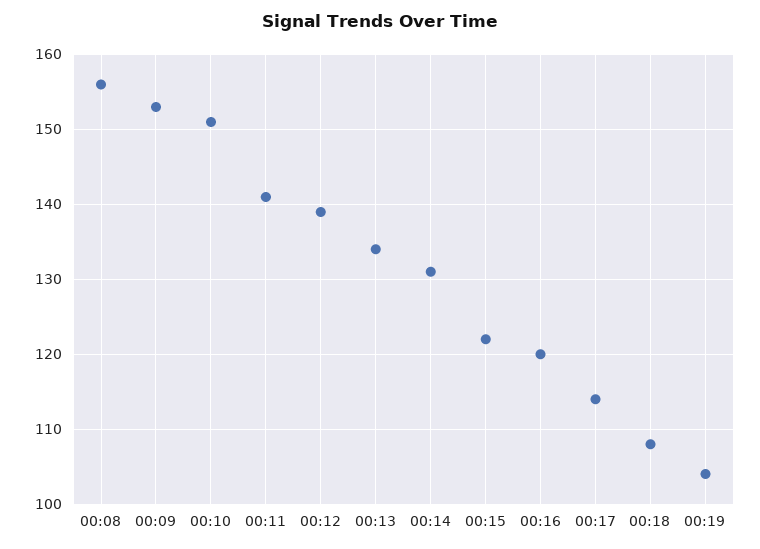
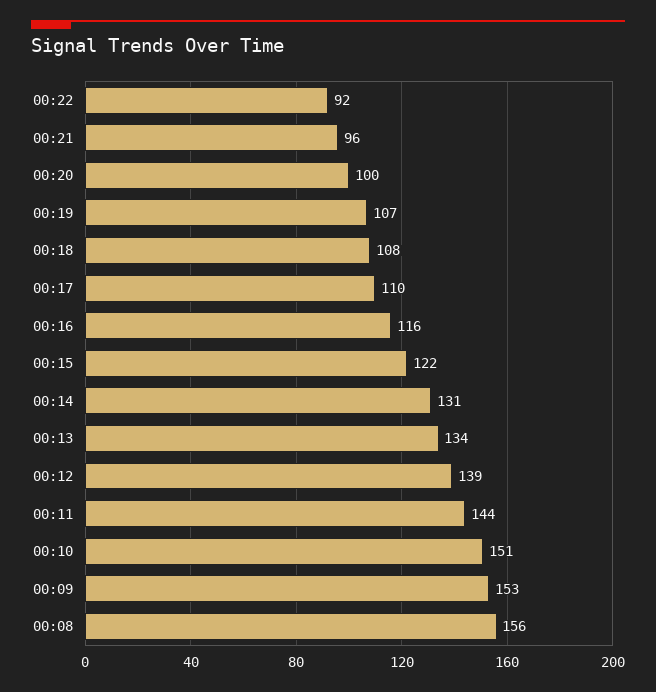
00:11: 141 -> 144
00:16: 120 -> 116
00:17: 114 -> 110
00:19: 104 -> 107
00:22: none -> 92
00:21: none -> 96
00:20: none -> 100

